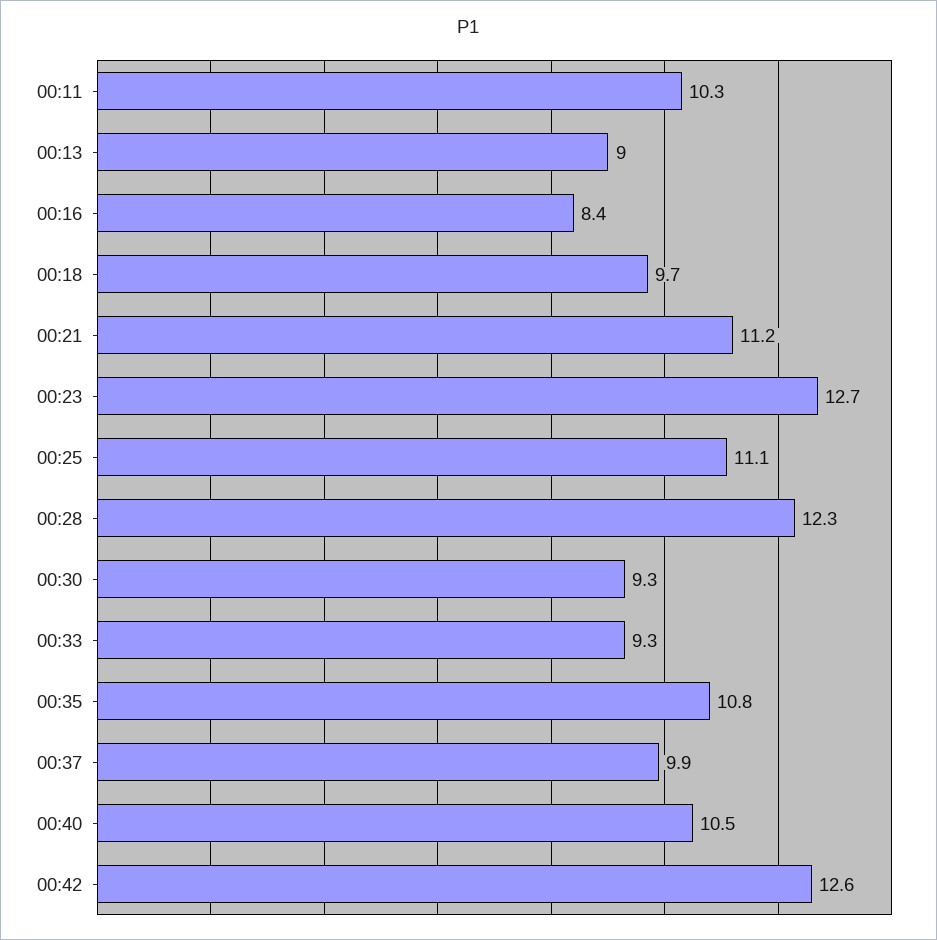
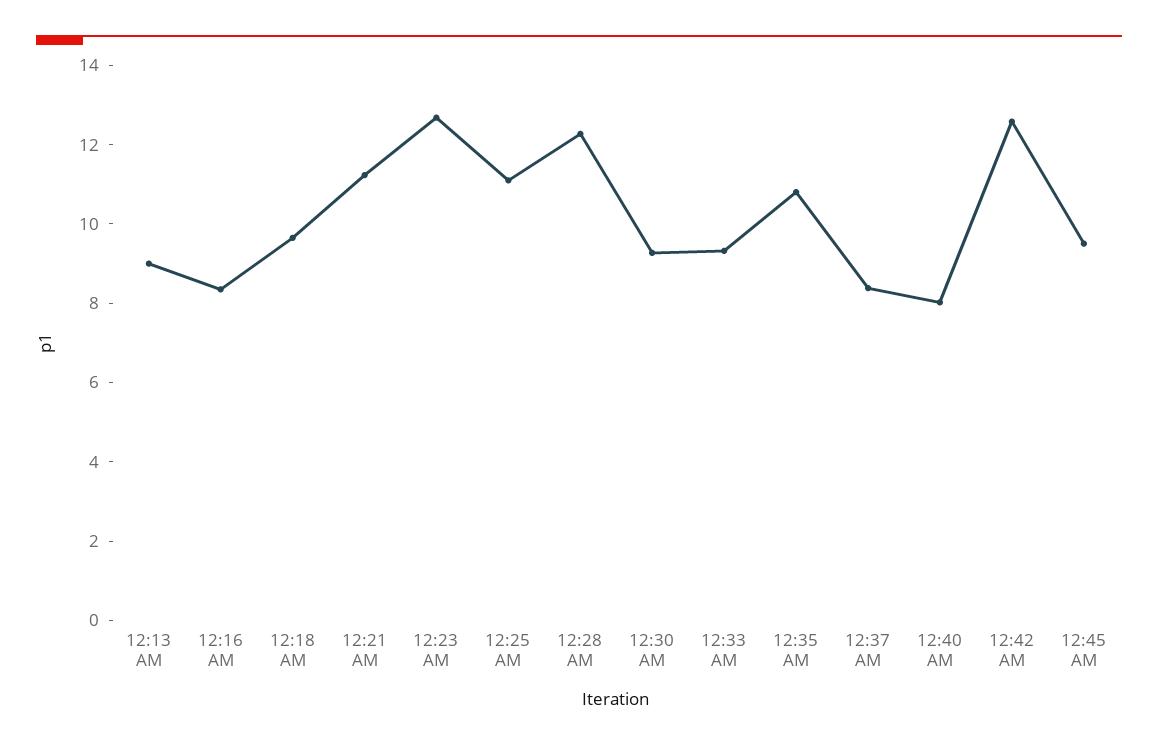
00:11: 10.3 -> none
00:37: 9.9 -> 8.5
00:40: 10.5 -> 8
12:45 AM: none -> 9.5

